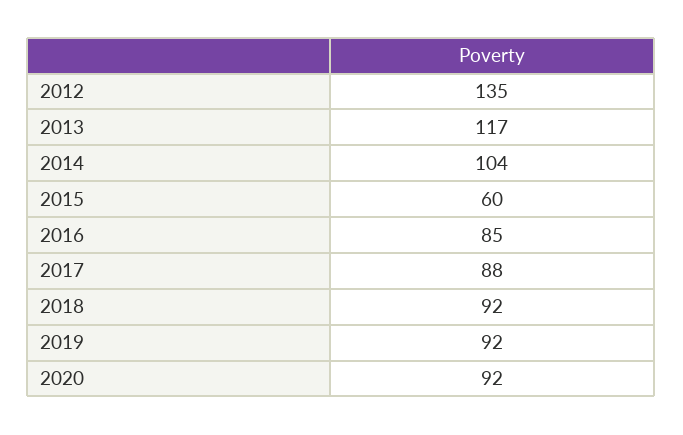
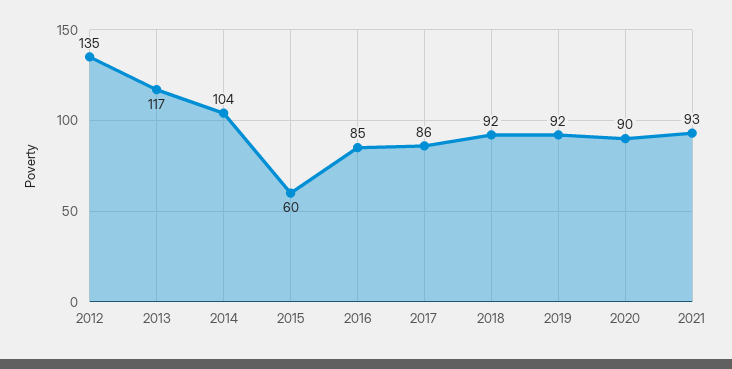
2017: 88 -> 86
2020: 92 -> 90
2021: none -> 93

